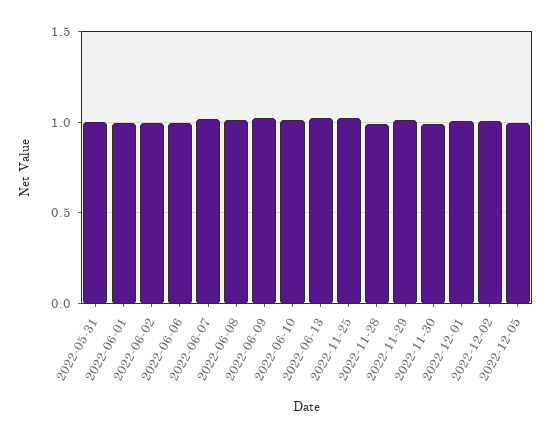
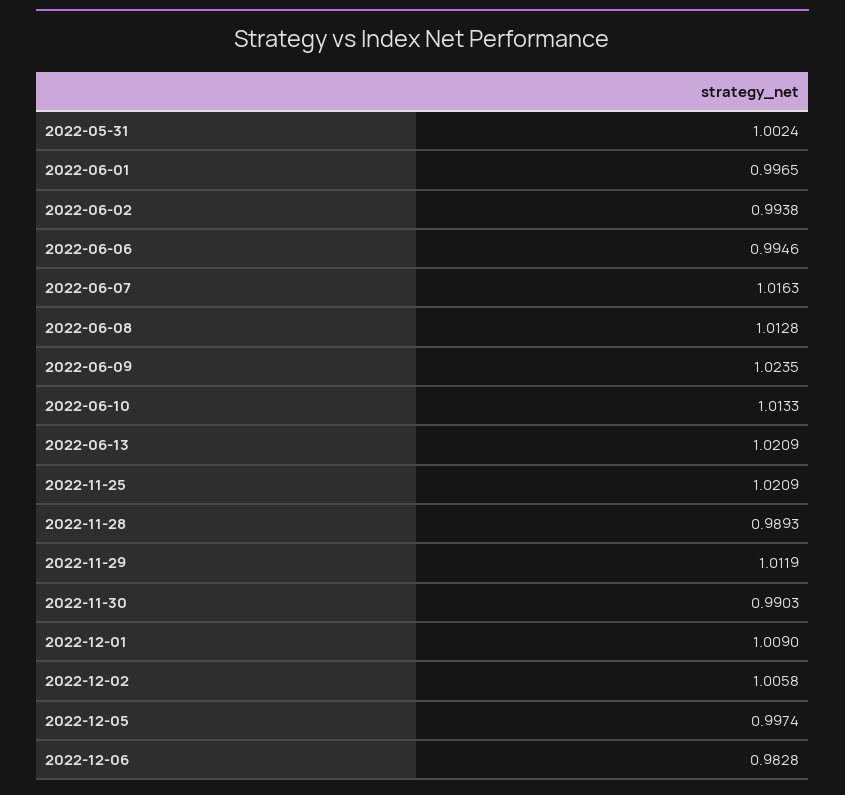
2022-12-06: none -> 0.9828

